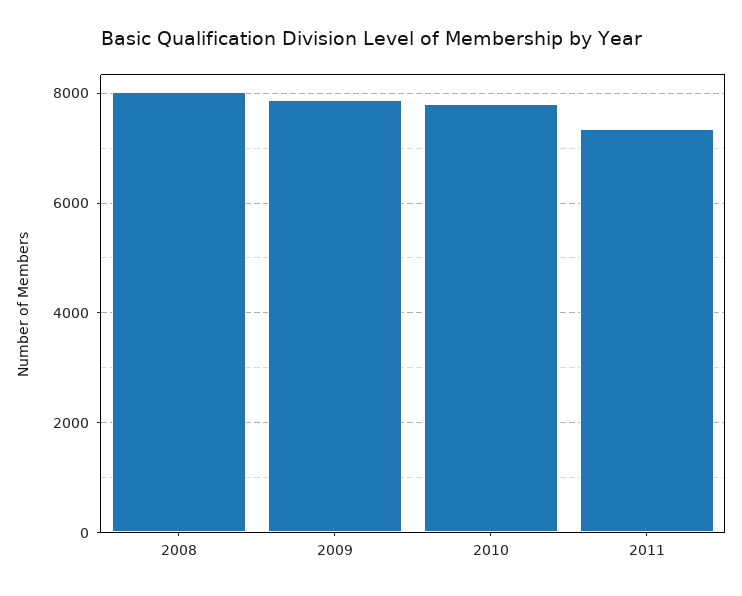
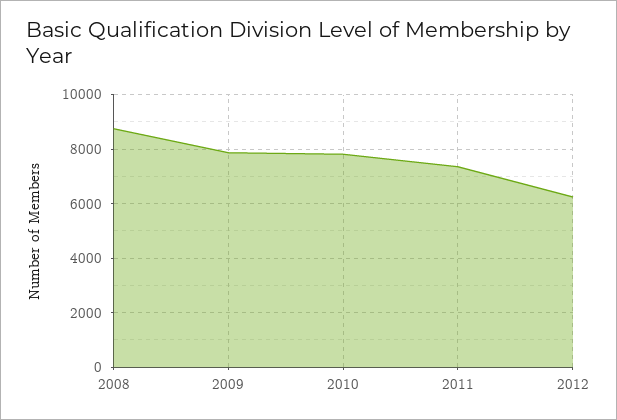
2008: 8000 -> 8750
2012: none -> 6250

